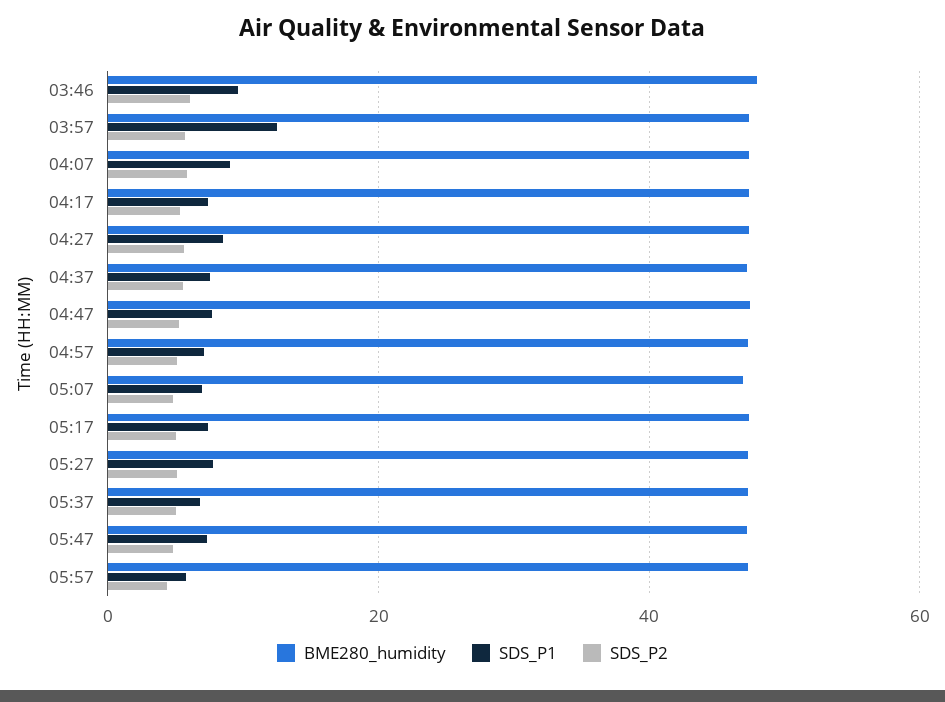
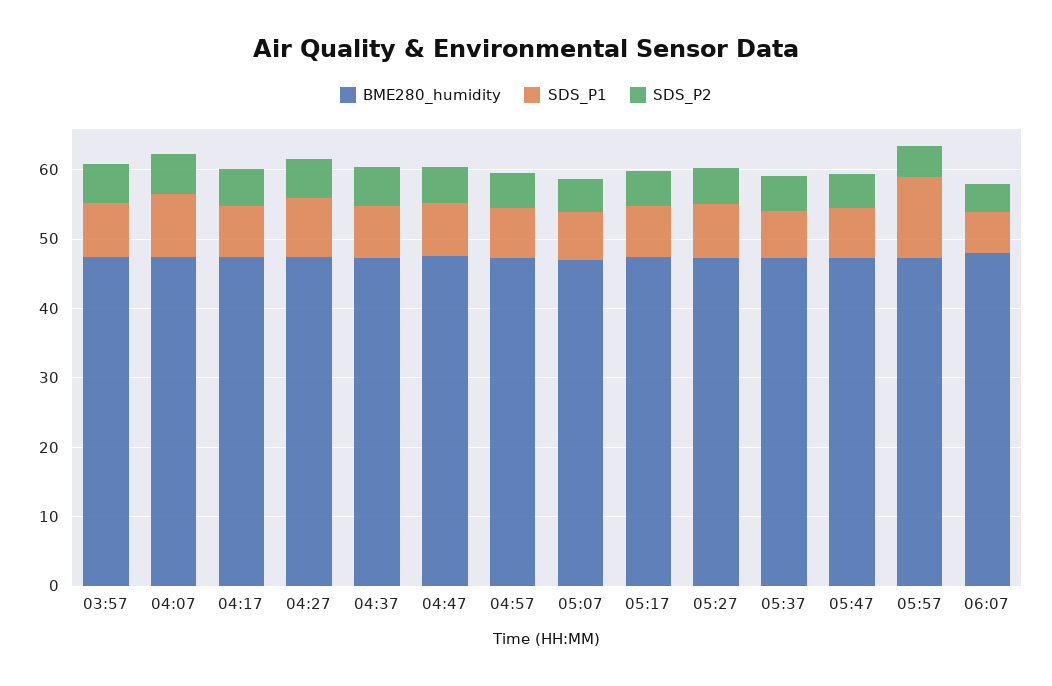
BME280_humidity, 03:46: 48 -> none
SDS_P1, 03:46: 10 -> none
SDS_P2, 03:46: 6 -> none
SDS_P1, 03:57: 12 -> 8
SDS_P1, 05:57: 6 -> 12
BME280_humidity, 06:07: none -> 48
SDS_P1, 06:07: none -> 6
SDS_P2, 06:07: none -> 4

